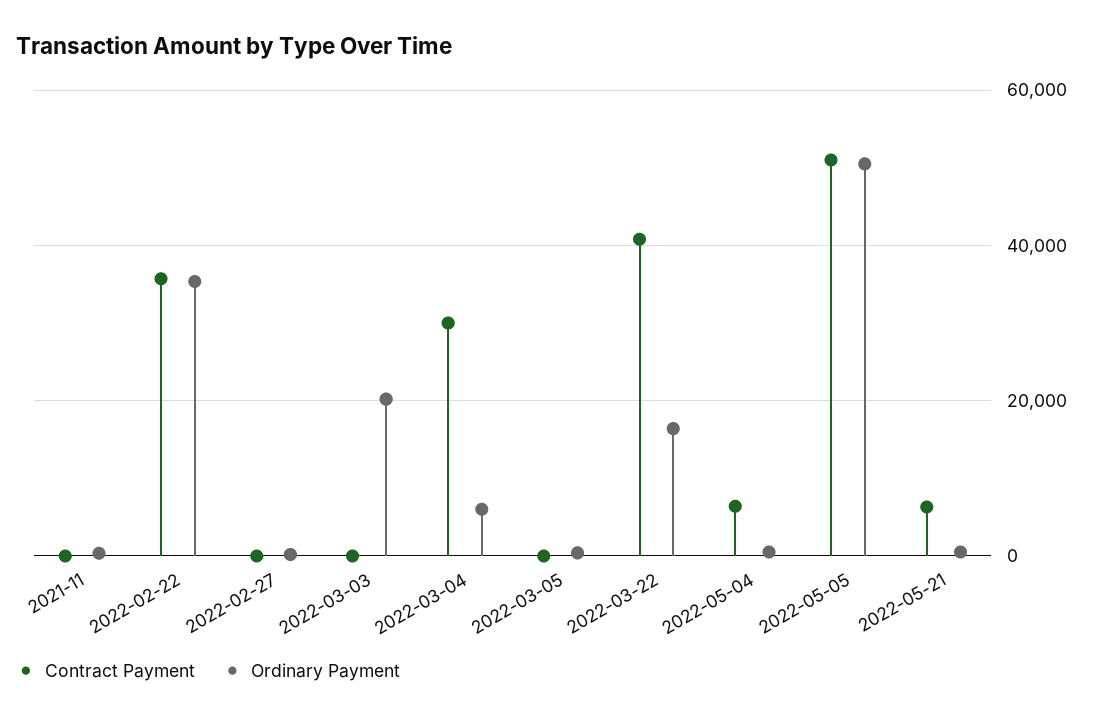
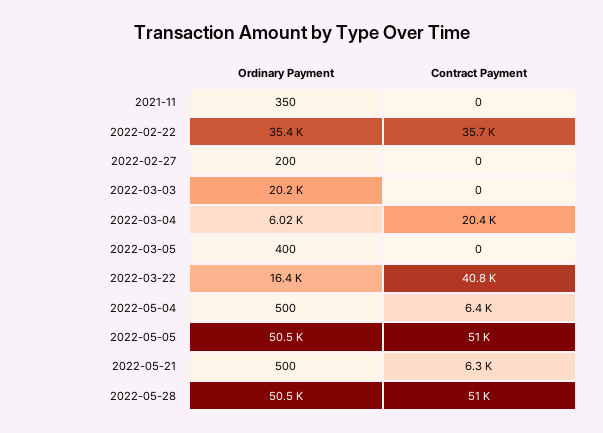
Contract Payment, 2022-03-04: 30000 -> 20400
Ordinary Payment, 2022-05-28: none -> 50500
Contract Payment, 2022-05-28: none -> 51000

